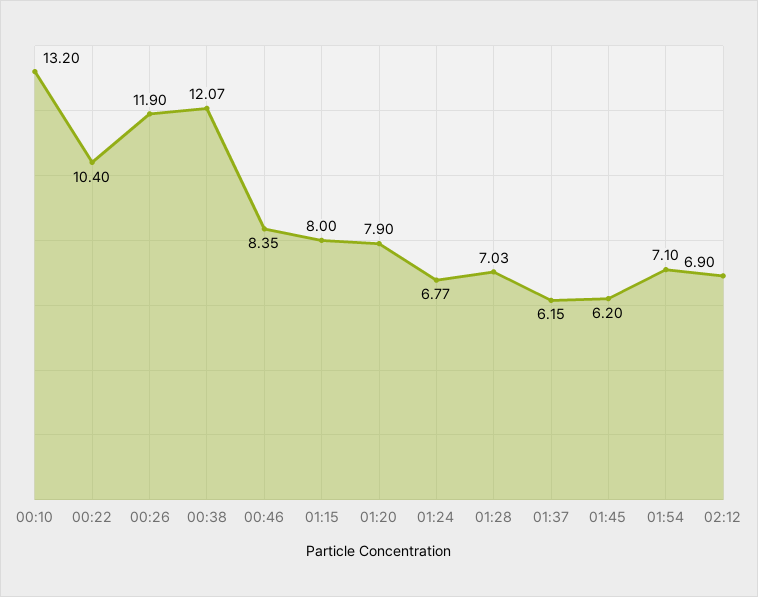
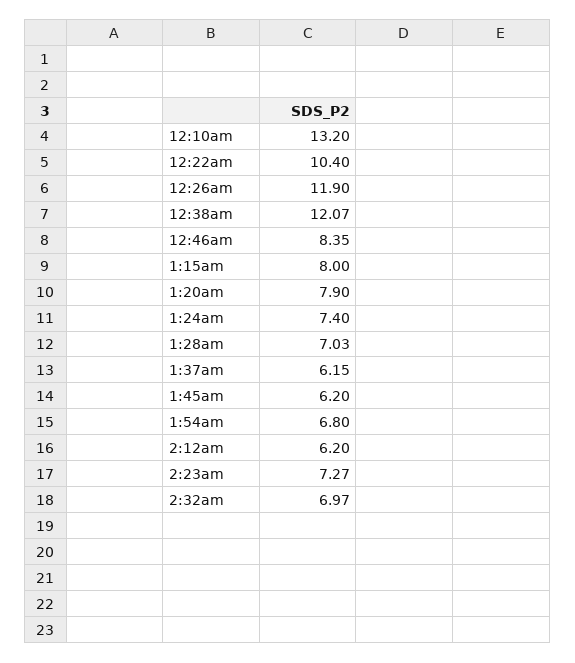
01:24: 6.77 -> 7.4
01:54: 7.1 -> 6.8
02:12: 6.9 -> 6.2
2:23am: none -> 7.27
2:32am: none -> 6.97

